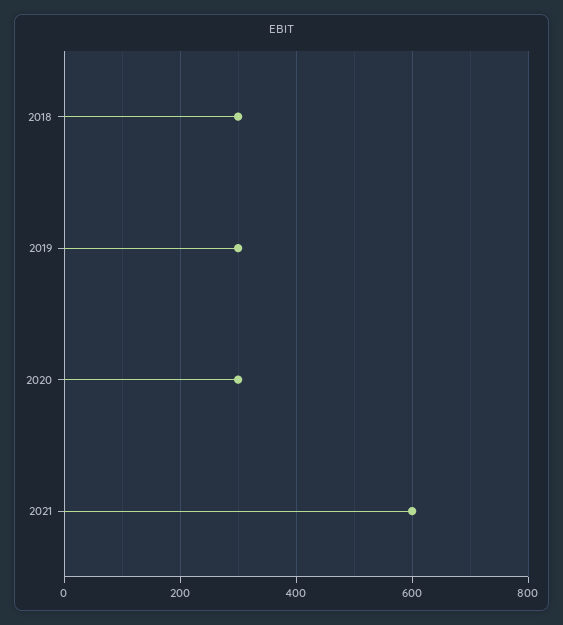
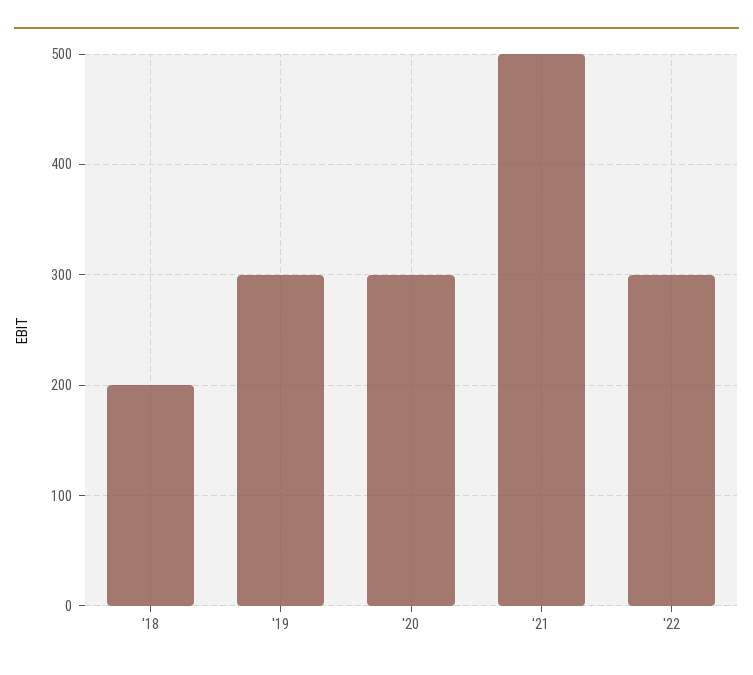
2018: 300 -> 200
2021: 600 -> 500
'22: none -> 300

